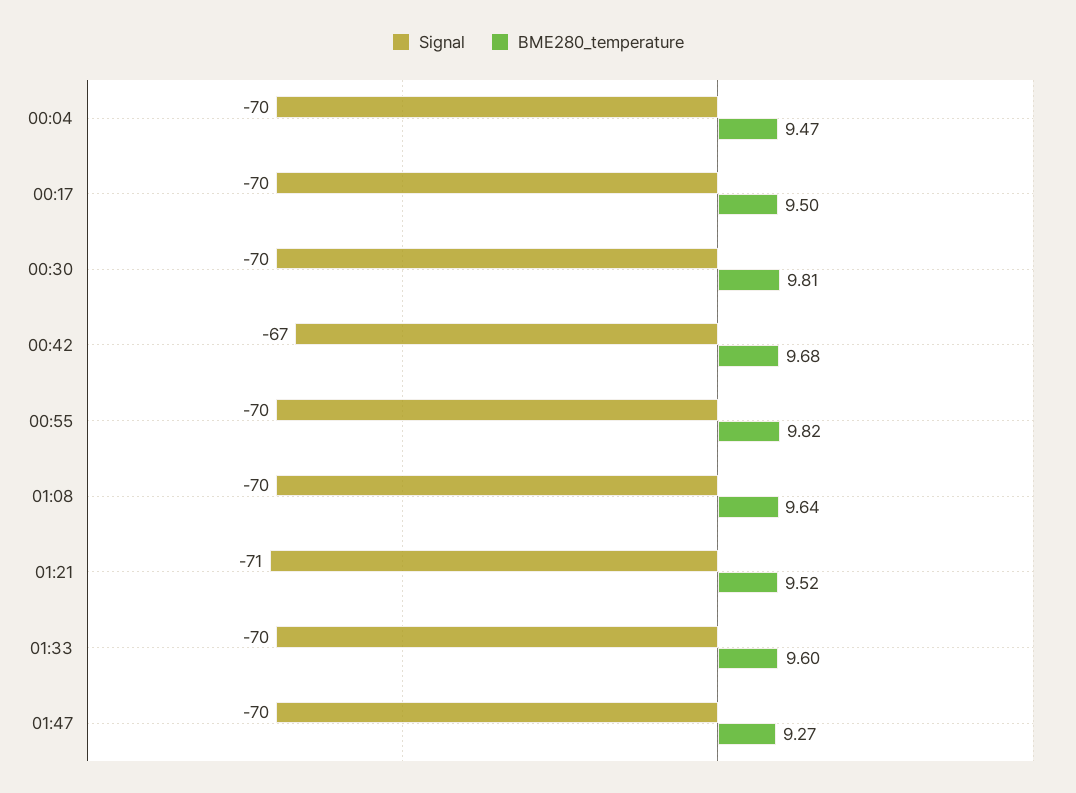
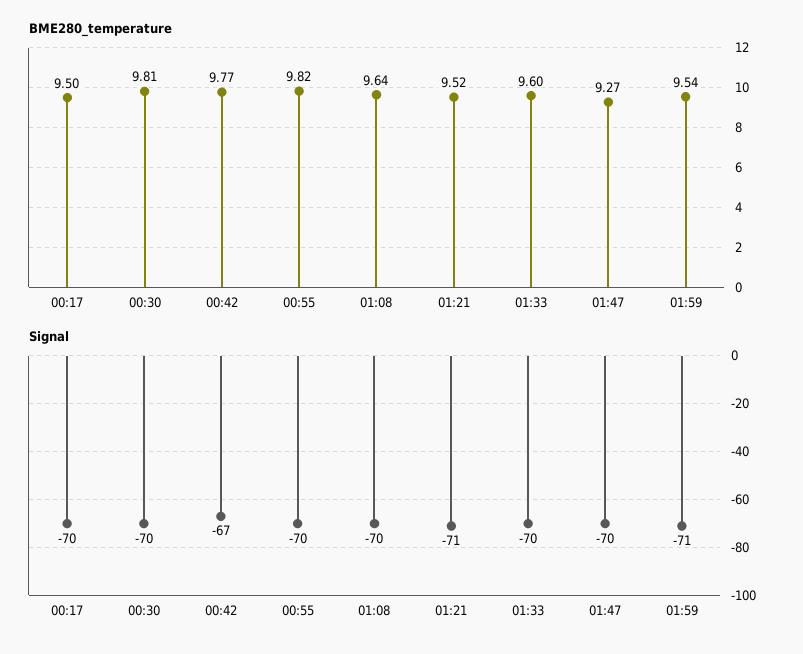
Signal, 00:04: -70 -> none
BME280_temperature, 00:04: 9.47 -> none
BME280_temperature, 00:42: 9.68 -> 9.77
BME280_temperature, 01:59: none -> 9.54
Signal, 01:59: none -> -71

